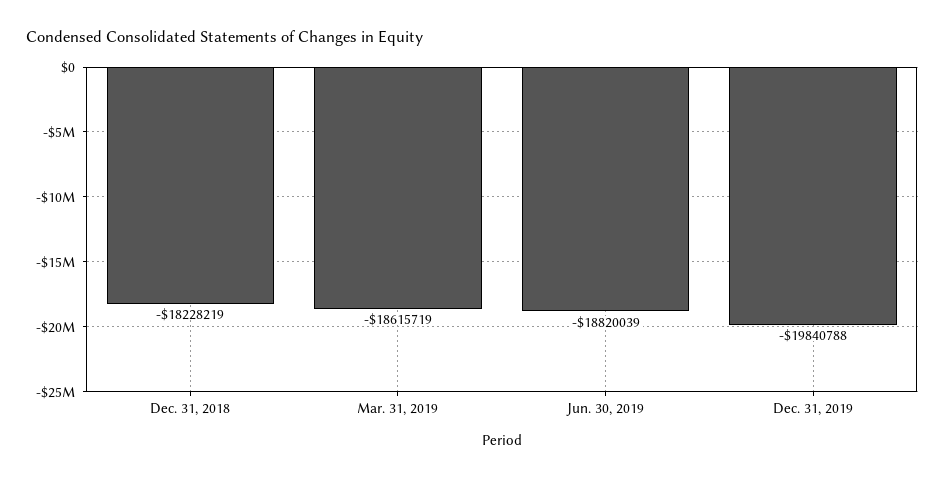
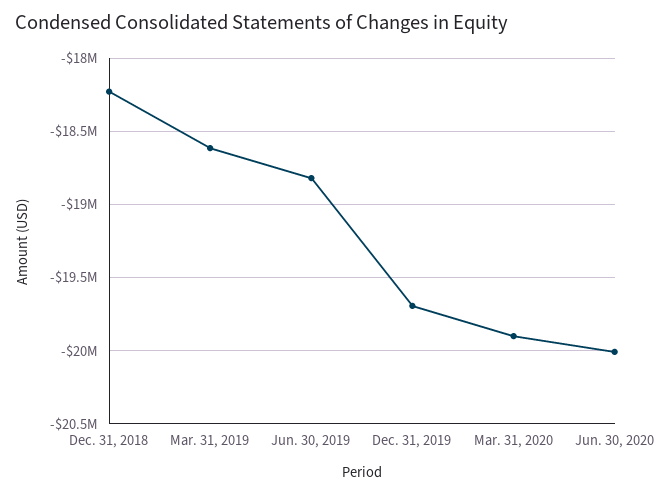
Dec. 31, 2019: -19840788 -> -19700000
Mar. 31, 2020: none -> -19900000
Jun. 30, 2020: none -> -20000000

